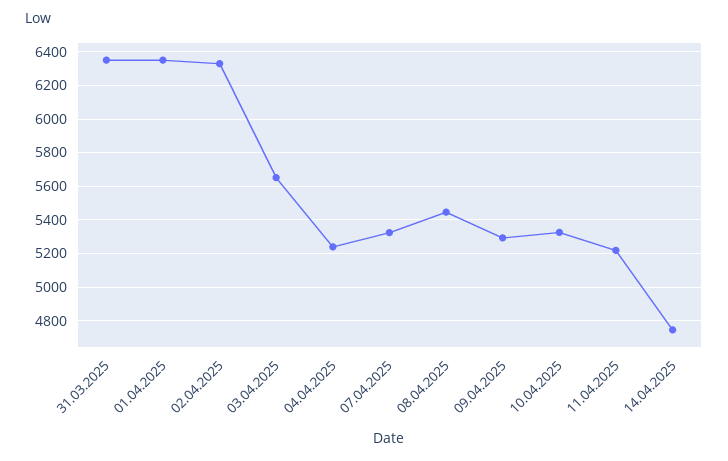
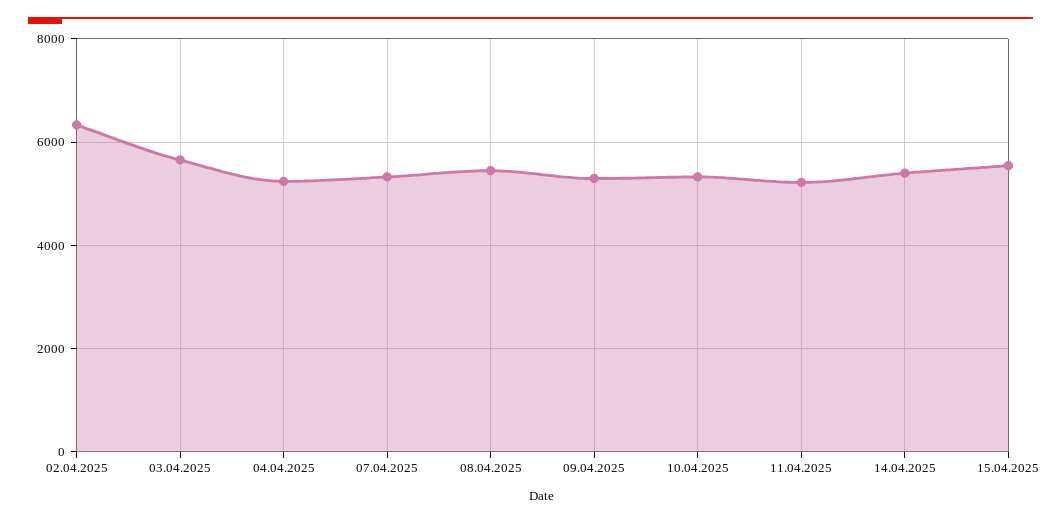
31.03.2025: 6350 -> none
01.04.2025: 6350 -> none
14.04.2025: 4750 -> 5400
15.04.2025: none -> 5600

